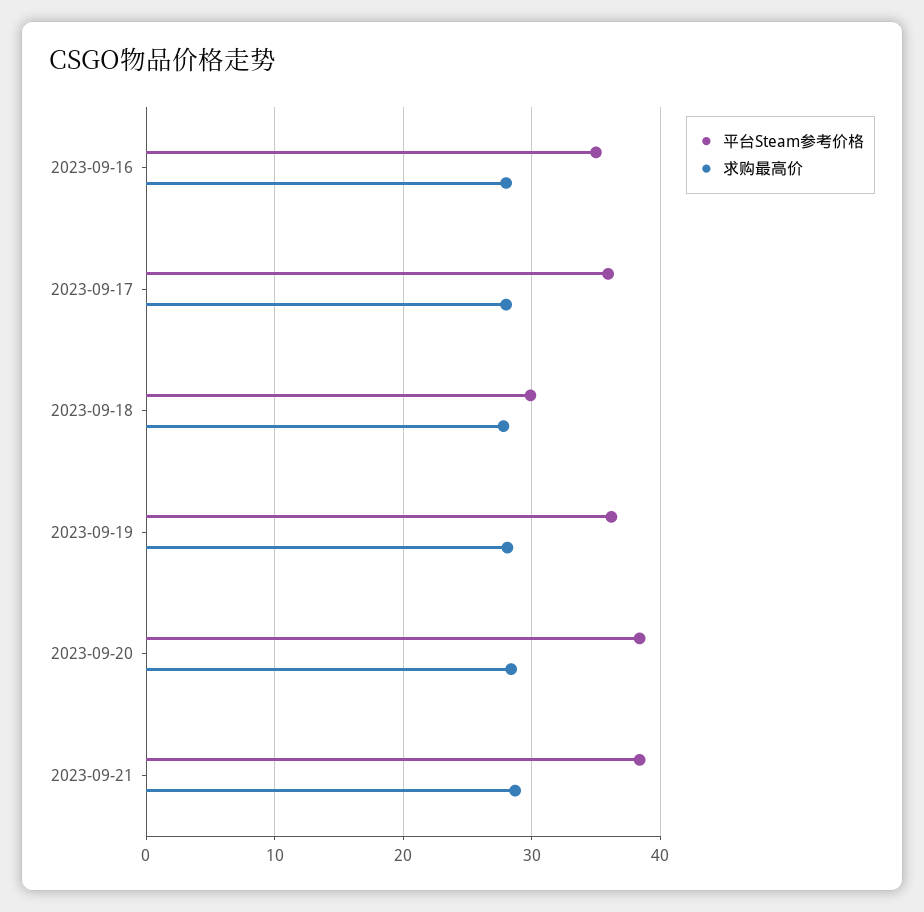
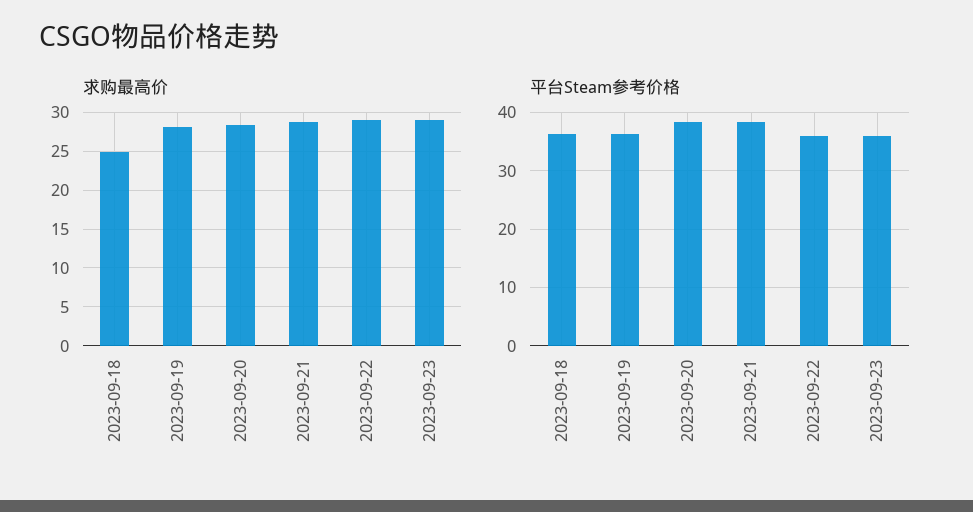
平台Steam参考价格, 2023-09-16: 35 -> none
求购最高价, 2023-09-16: 28 -> none
平台Steam参考价格, 2023-09-17: 36 -> none
求购最高价, 2023-09-17: 28 -> none
平台Steam参考价格, 2023-09-18: 30 -> 36
求购最高价, 2023-09-18: 28 -> 25
求购最高价, 2023-09-22: none -> 29
求购最高价, 2023-09-23: none -> 29
平台Steam参考价格, 2023-09-22: none -> 36
平台Steam参考价格, 2023-09-23: none -> 36

